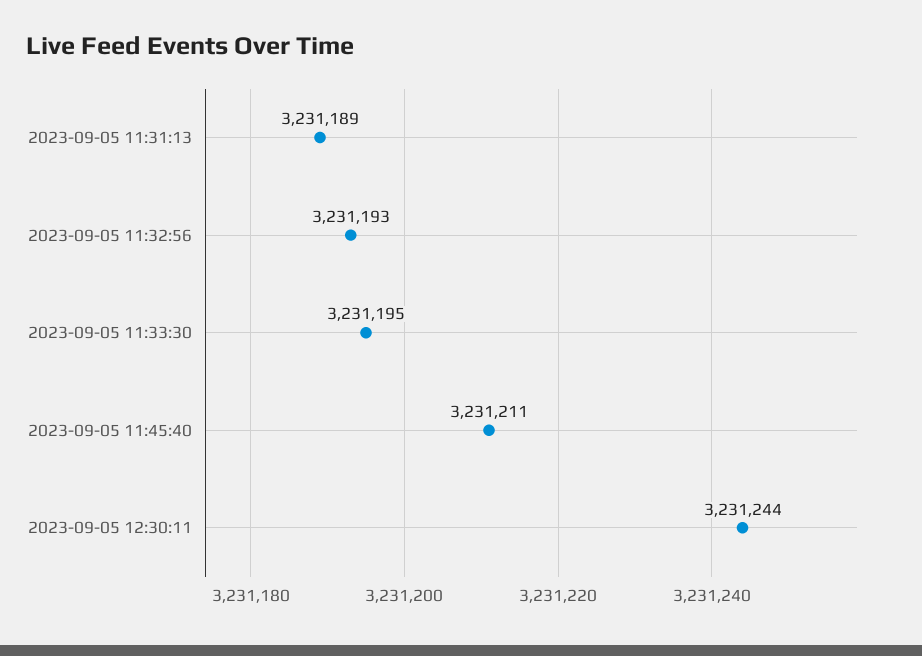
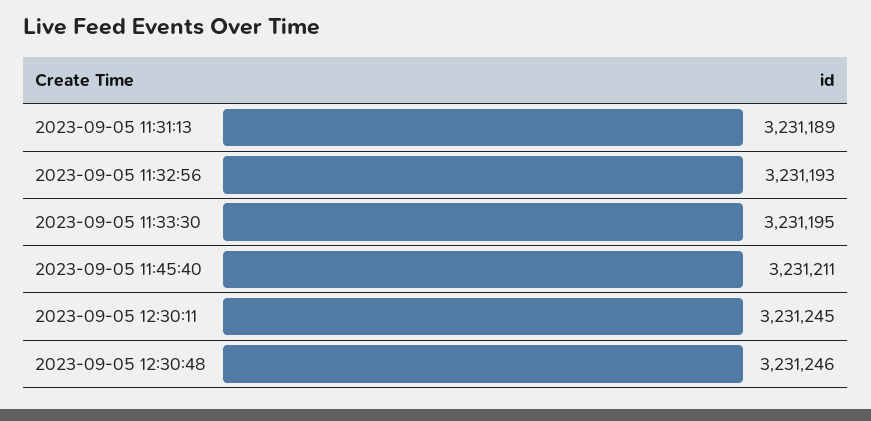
2023-09-05 12:30:11: 3231244 -> 3231245
2023-09-05 12:30:48: none -> 3231246

